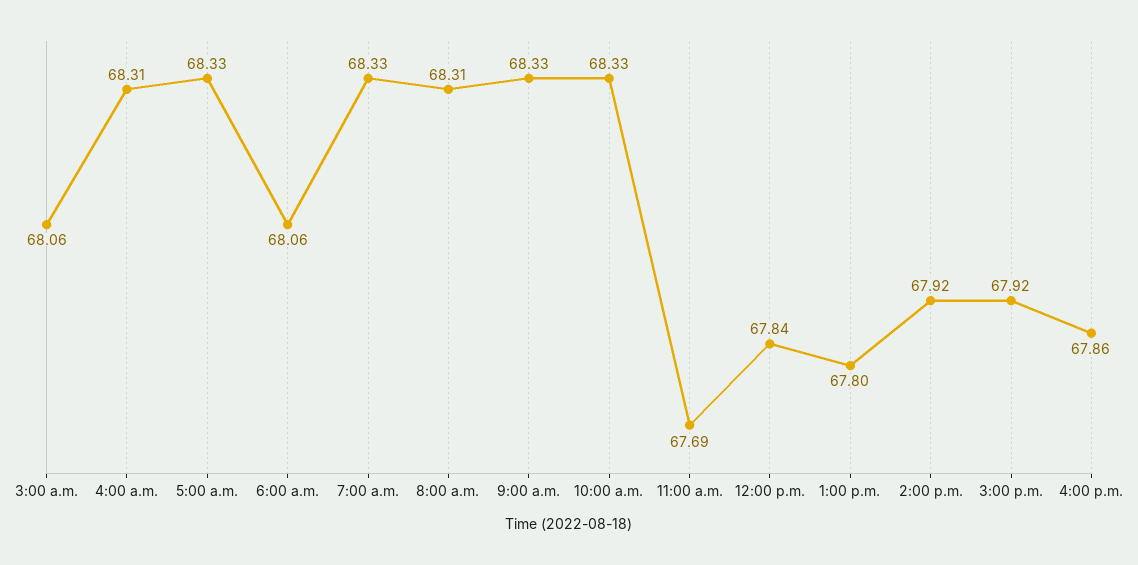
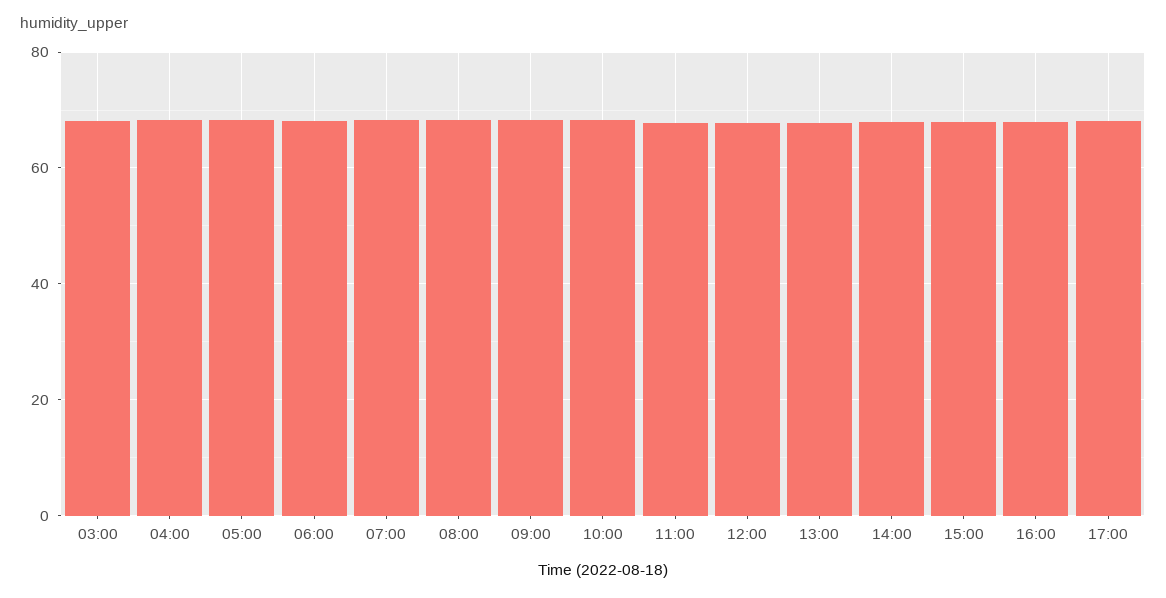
17:00: none -> 68

